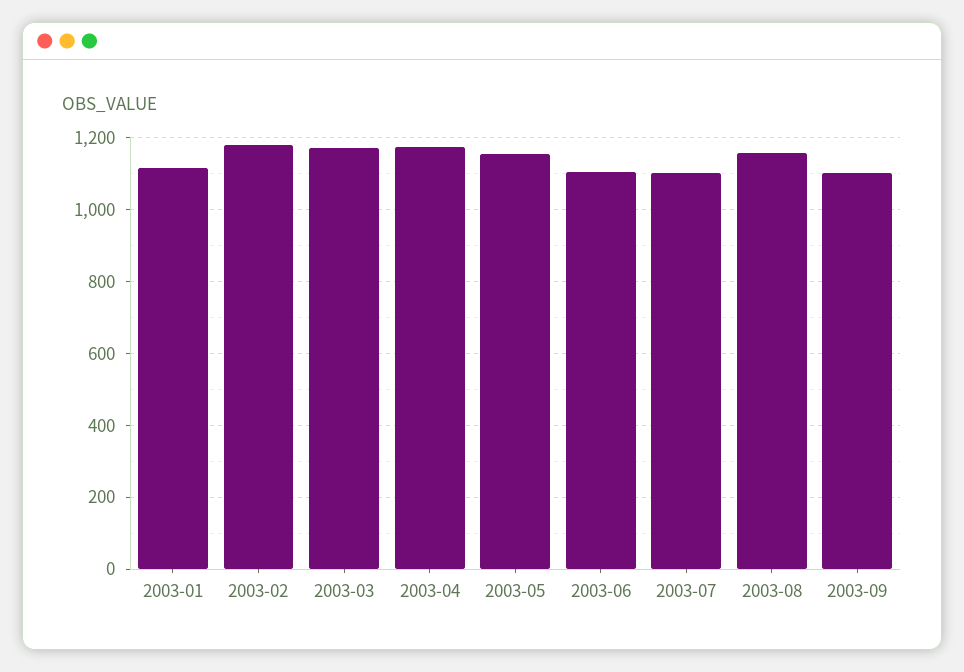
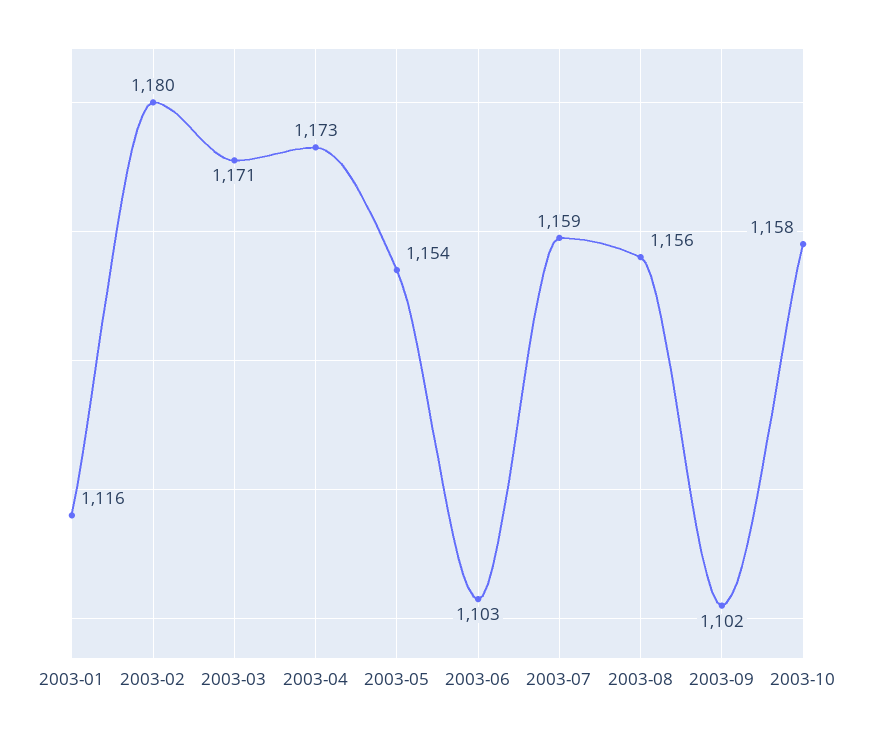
2003-07: 1100 -> 1159
2003-10: none -> 1158

